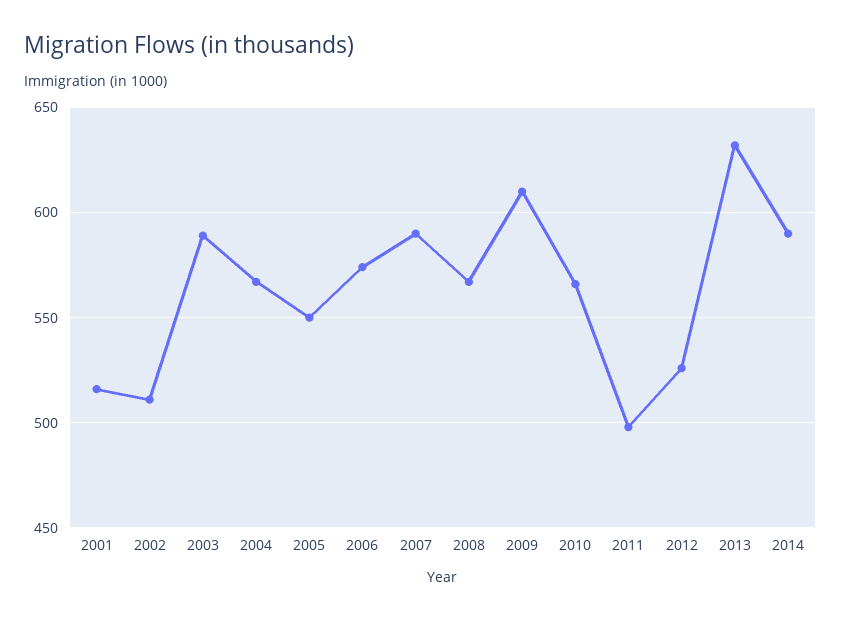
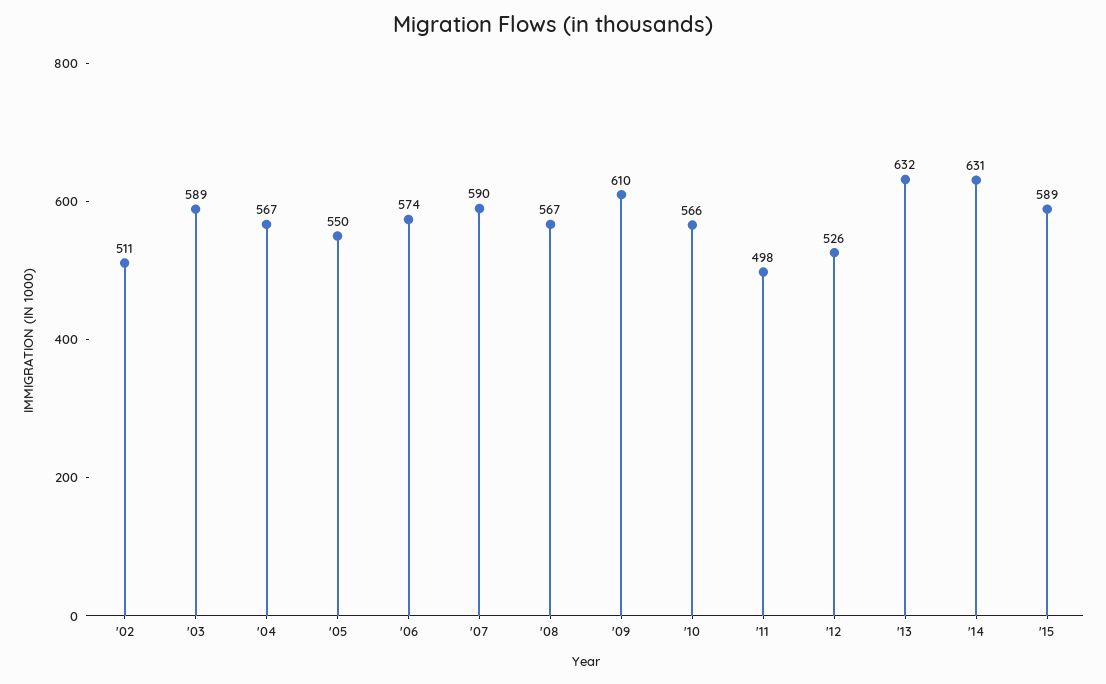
2001: 515 -> none
2014: 590 -> 631
'15: none -> 589

